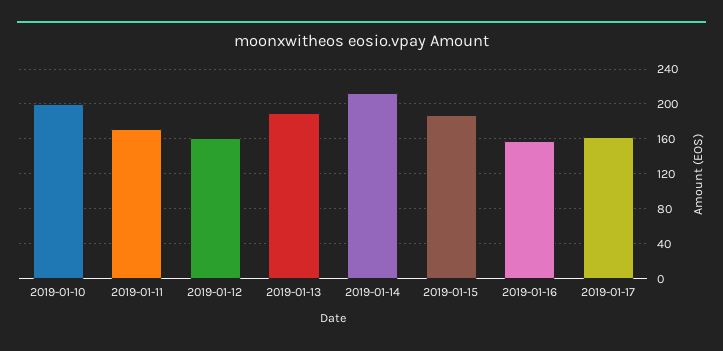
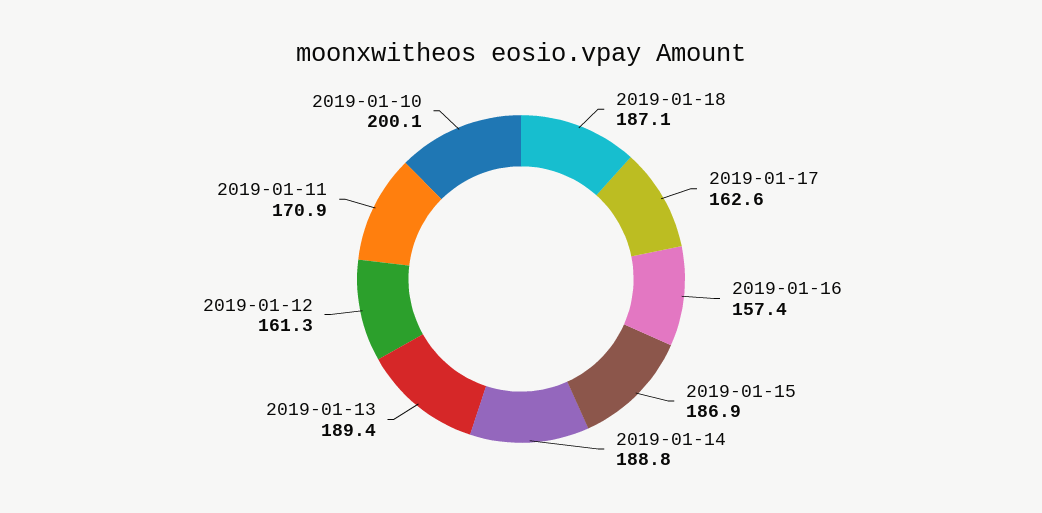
2019-01-14: 210 -> 188.8
2019-01-18: none -> 187.1

